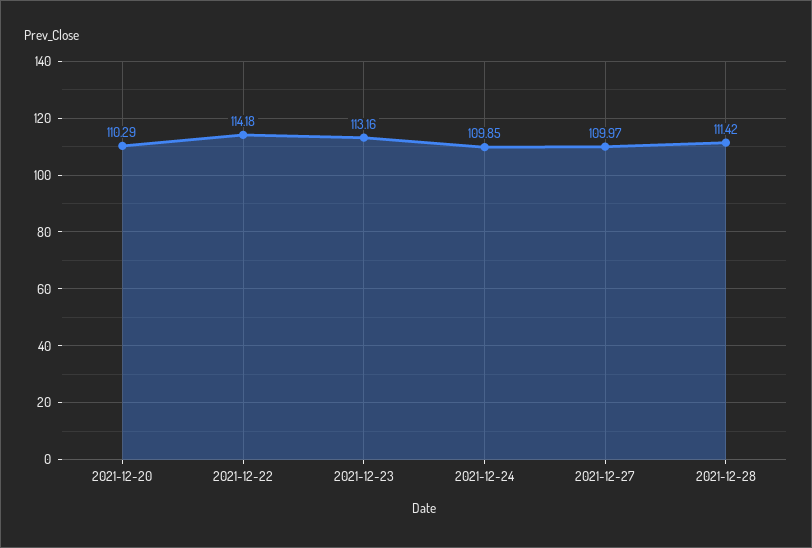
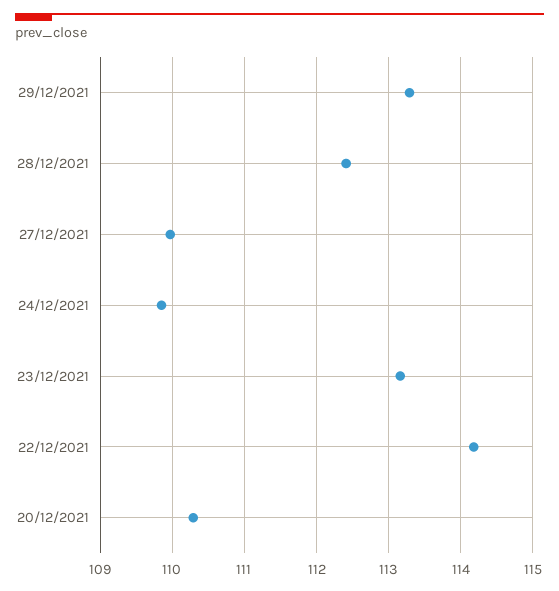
2021-12-28: 111.42 -> 112.4
29/12/2021: none -> 113.3

